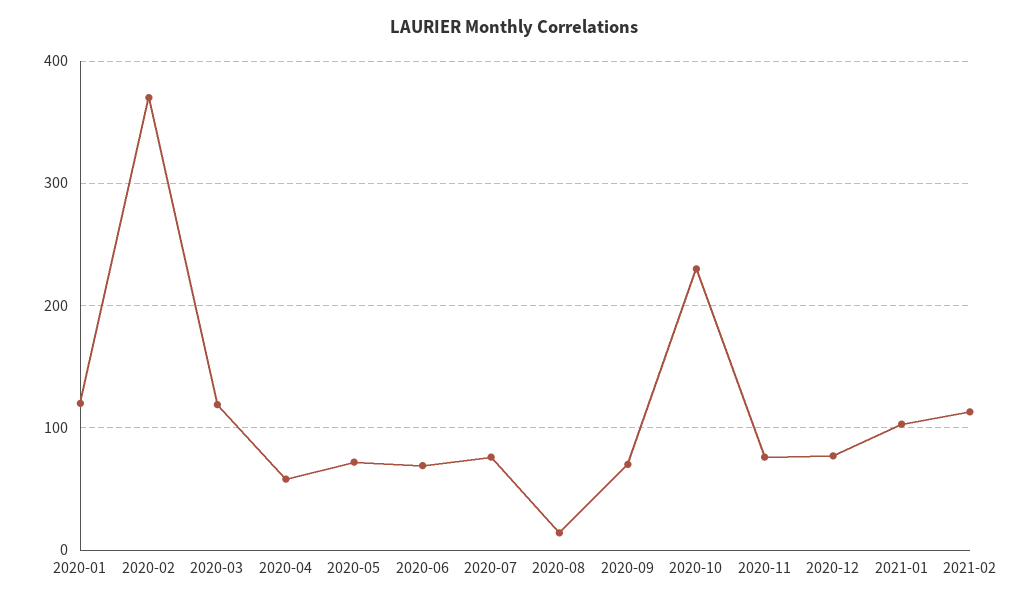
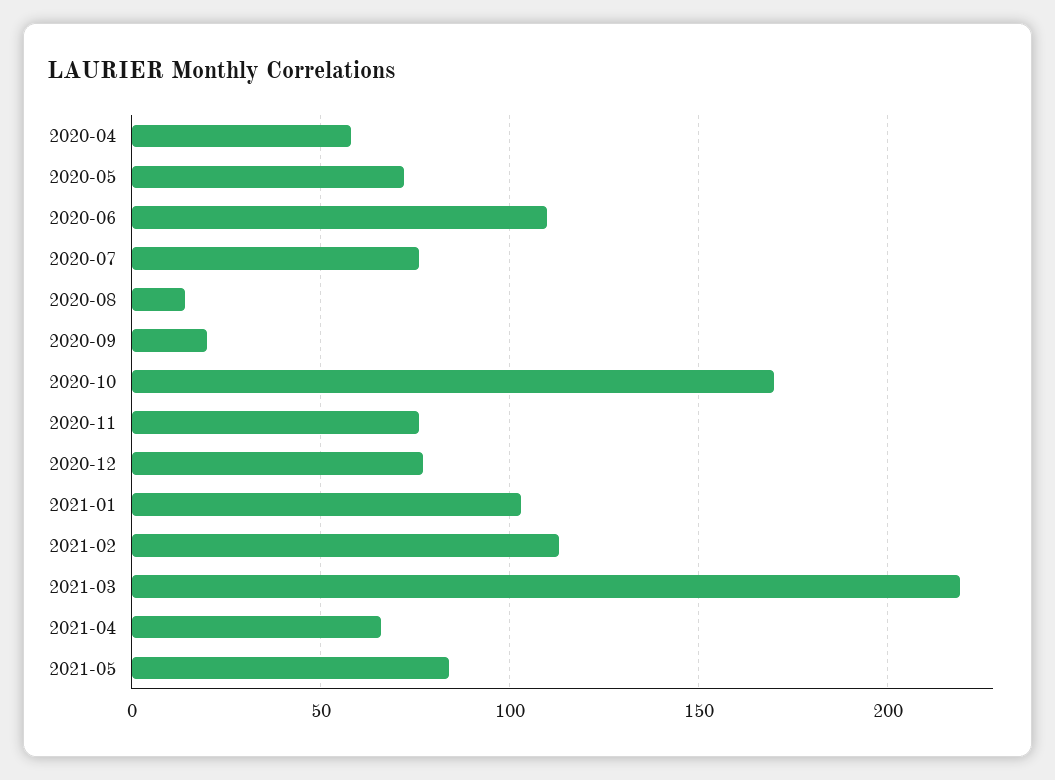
2020-01: 120 -> none
2020-02: 370 -> none
2020-03: 120 -> none
2020-06: 70 -> 110
2020-09: 70 -> 20
2020-10: 230 -> 170
2021-03: none -> 220
2021-04: none -> 65
2021-05: none -> 85

